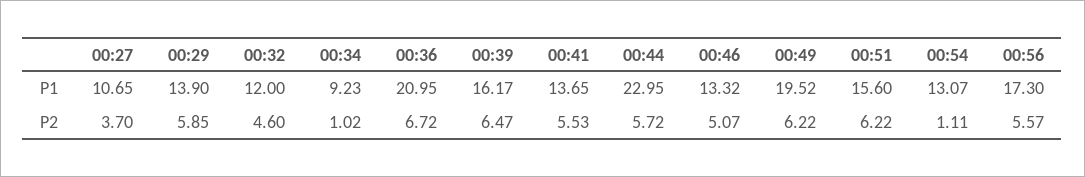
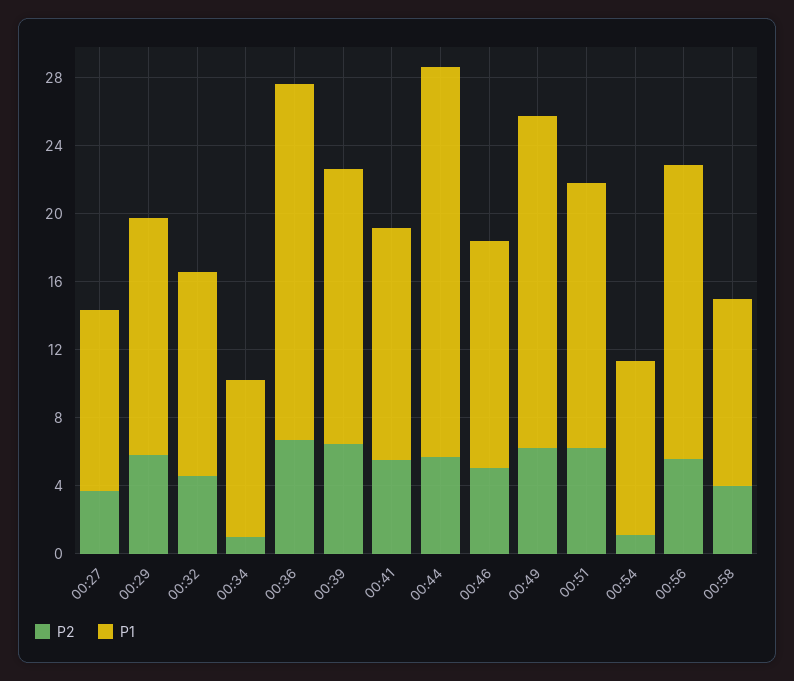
P1, 00:54: 13.07 -> 10
P2, 00:58: none -> 4
P1, 00:58: none -> 11

